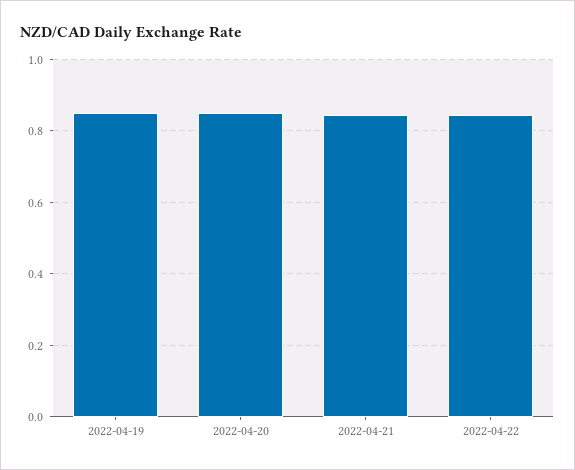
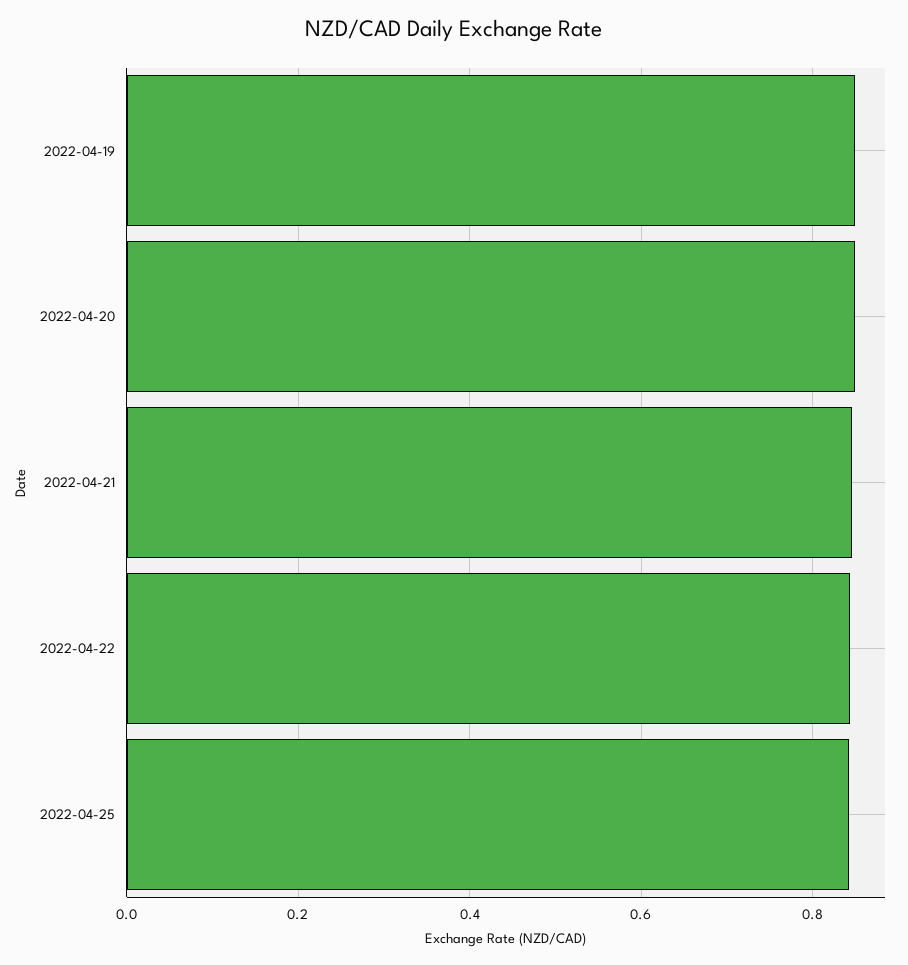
2022-04-25: none -> 0.84

